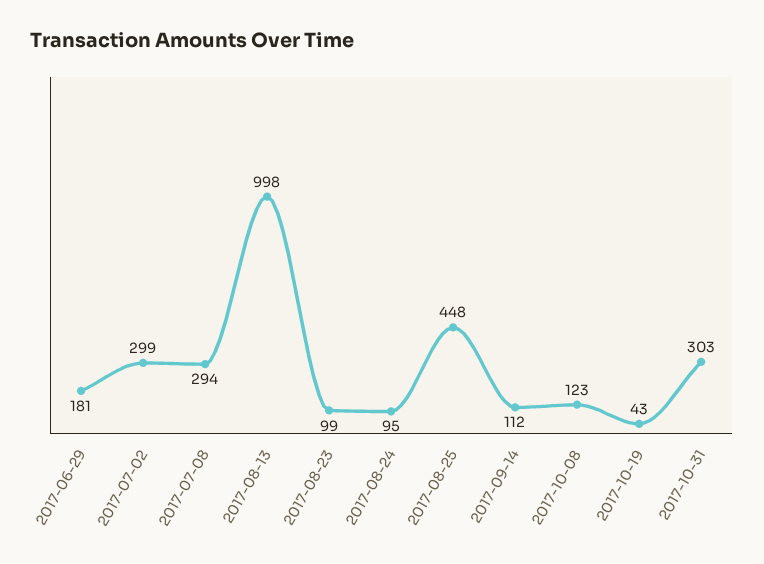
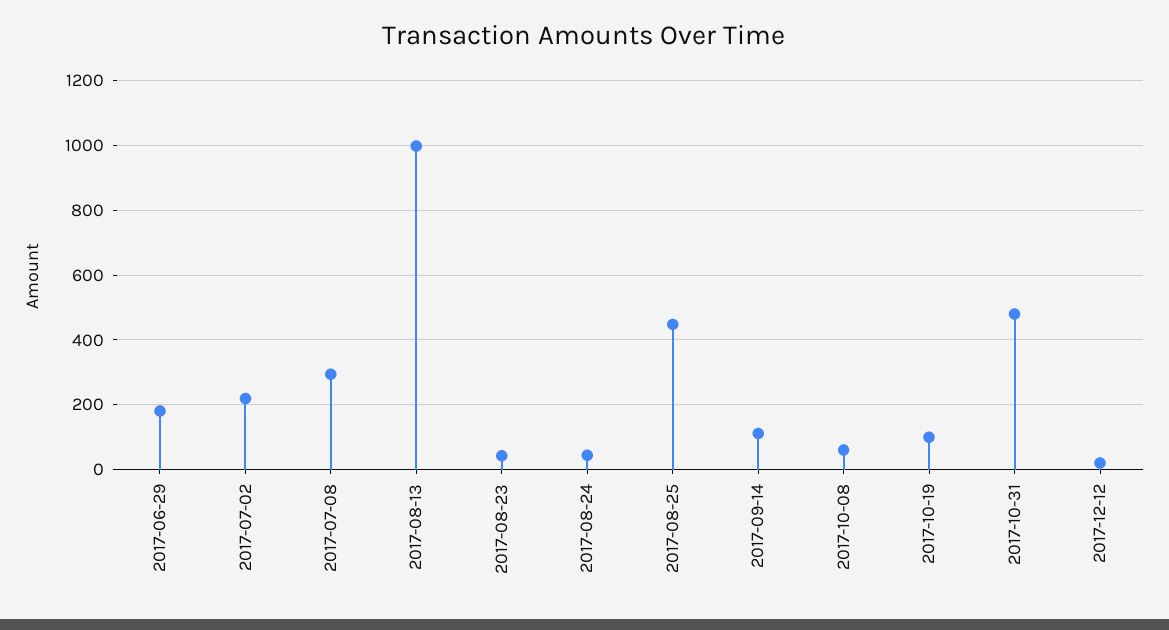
2017-07-02: 299 -> 220
2017-08-23: 99 -> 40
2017-08-24: 95 -> 40
2017-10-08: 123 -> 60
2017-10-19: 43 -> 100
2017-10-31: 303 -> 480
2017-12-12: none -> 20

